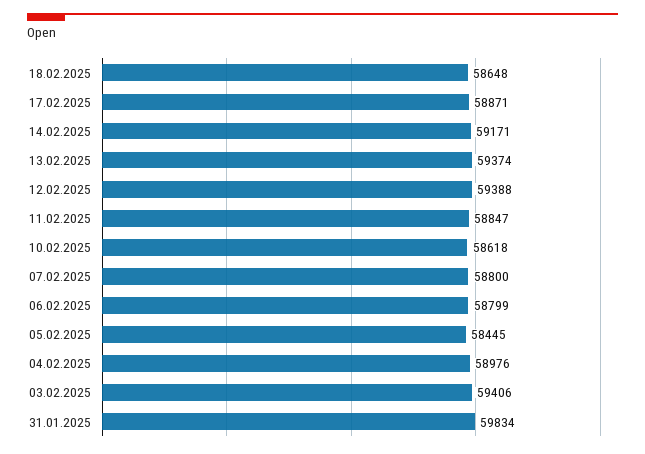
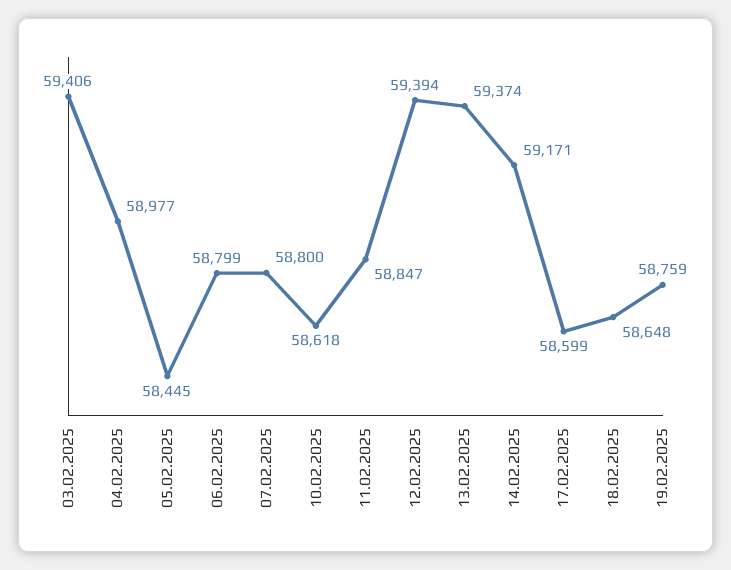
17.02.2025: 58871 -> 58599
12.02.2025: 59388 -> 59394
04.02.2025: 58976 -> 58977
31.01.2025: 59834 -> none
19.02.2025: none -> 58759

